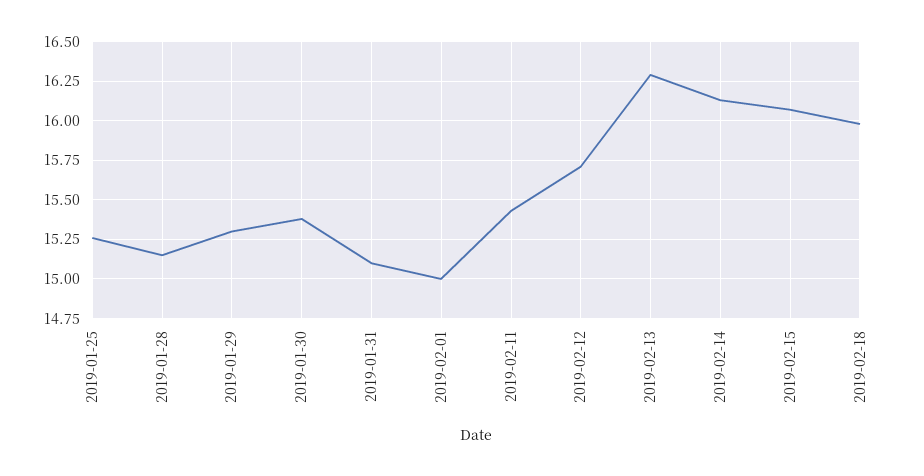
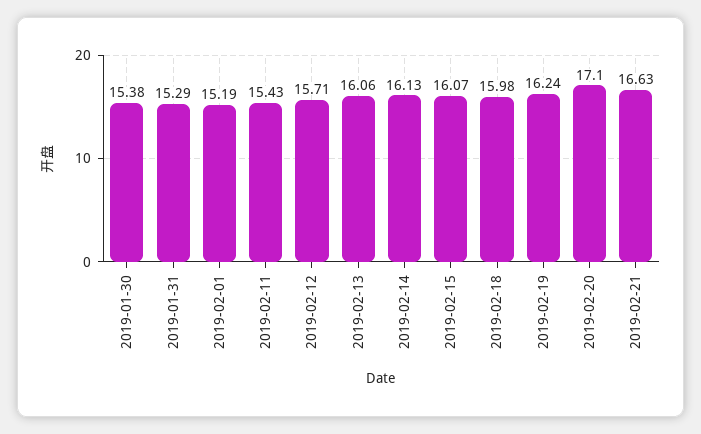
2019-01-25: 15.25 -> none
2019-01-28: 15.15 -> none
2019-01-29: 15.3 -> none
2019-01-31: 15.1 -> 15.29
2019-02-01: 15 -> 15.19
2019-02-13: 16.3 -> 16.06
2019-02-19: none -> 16.24
2019-02-20: none -> 17.1
2019-02-21: none -> 16.63

